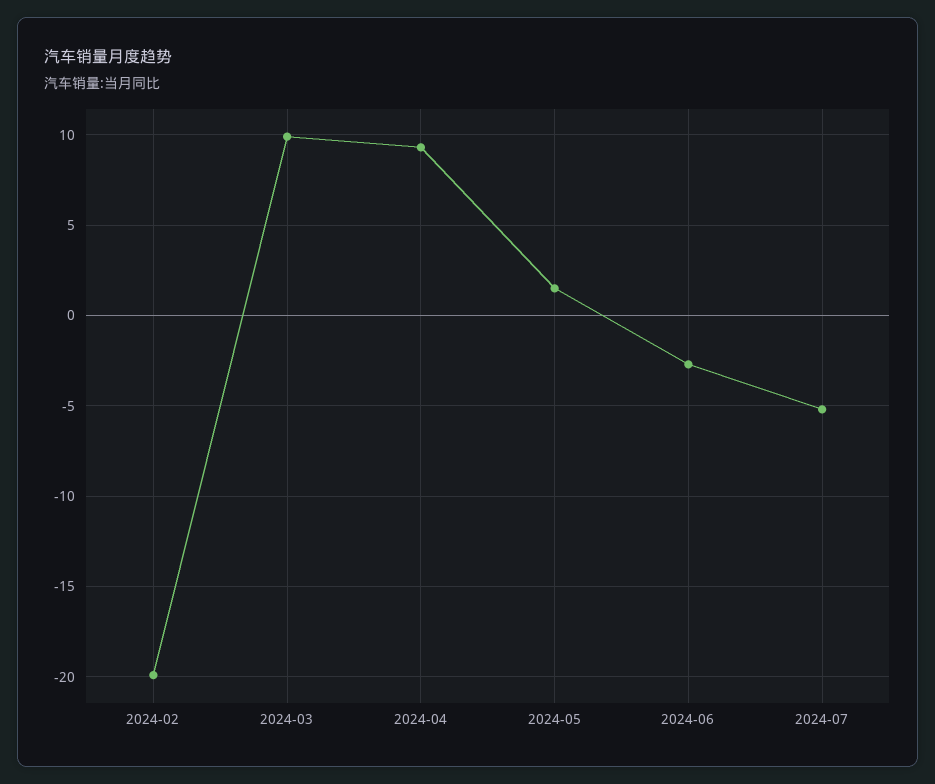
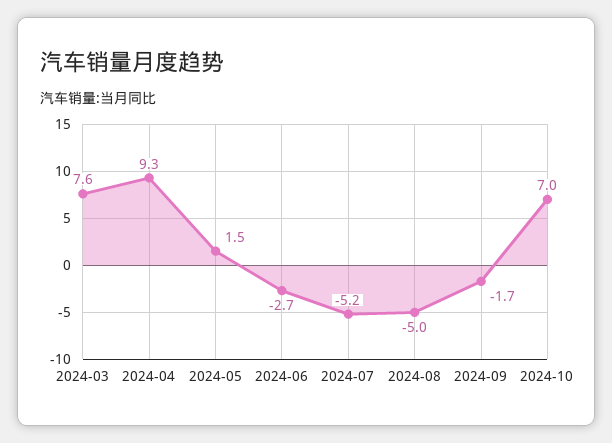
2024-02: -20 -> none
2024-03: 10 -> 7.6
2024-08: none -> -5
2024-09: none -> -1.7
2024-10: none -> 7

